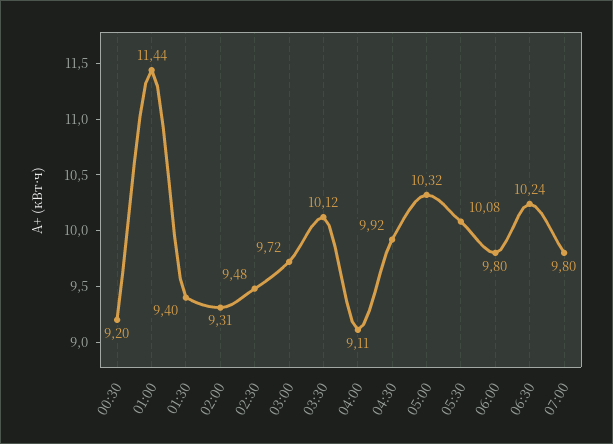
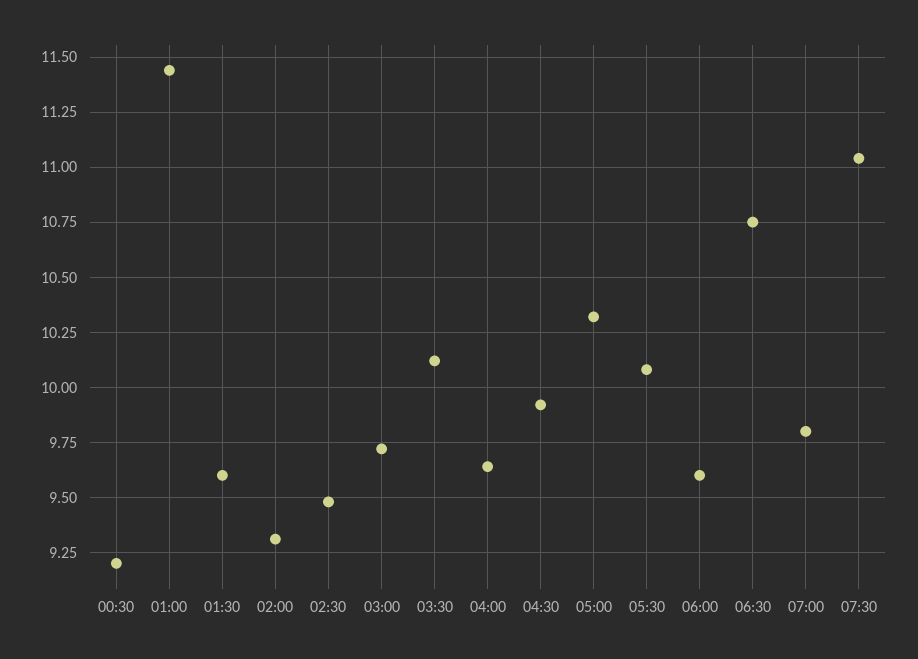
01:30: 9.4 -> 9.6
04:00: 9.11 -> 9.65
06:00: 9.8 -> 9.6
06:30: 10.24 -> 10.75
07:30: none -> 11.05

